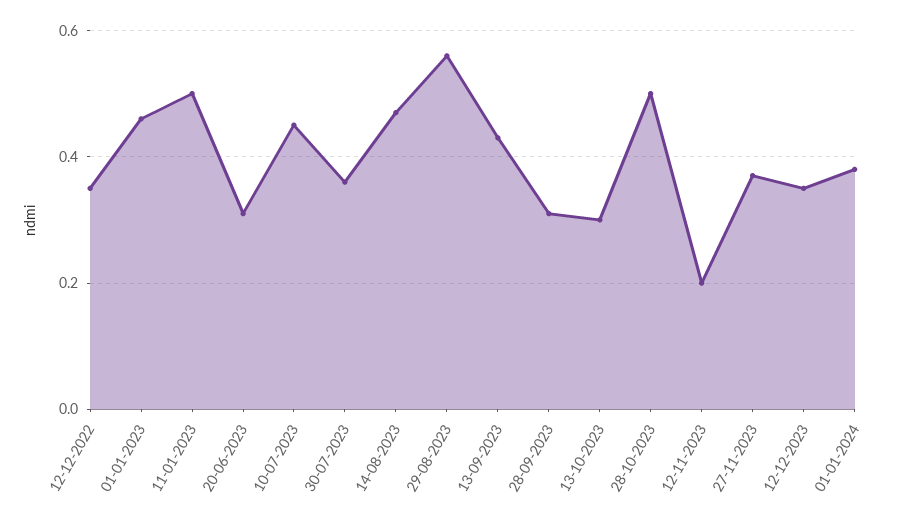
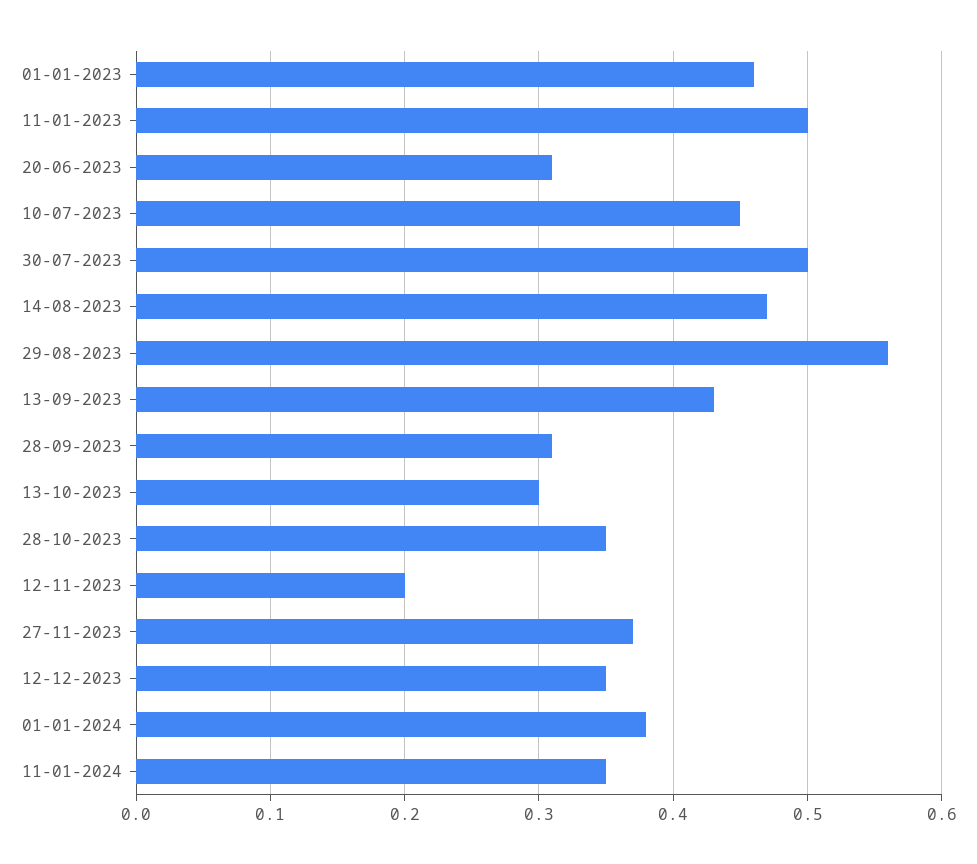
12-12-2022: 0.35 -> none
30-07-2023: 0.35 -> 0.5
28-10-2023: 0.5 -> 0.35
11-01-2024: none -> 0.35

